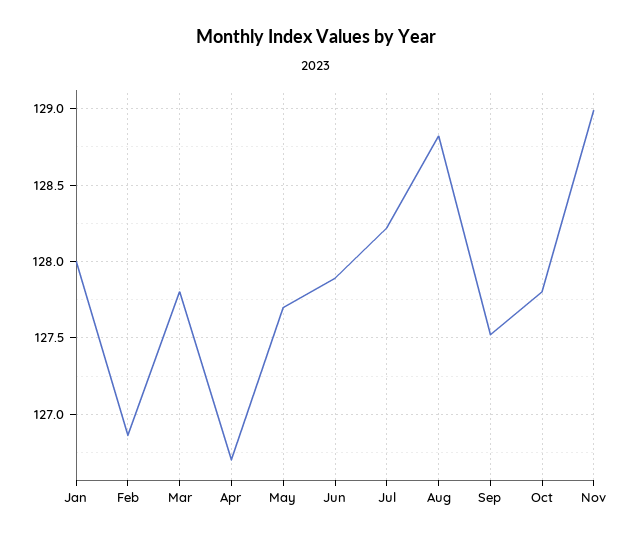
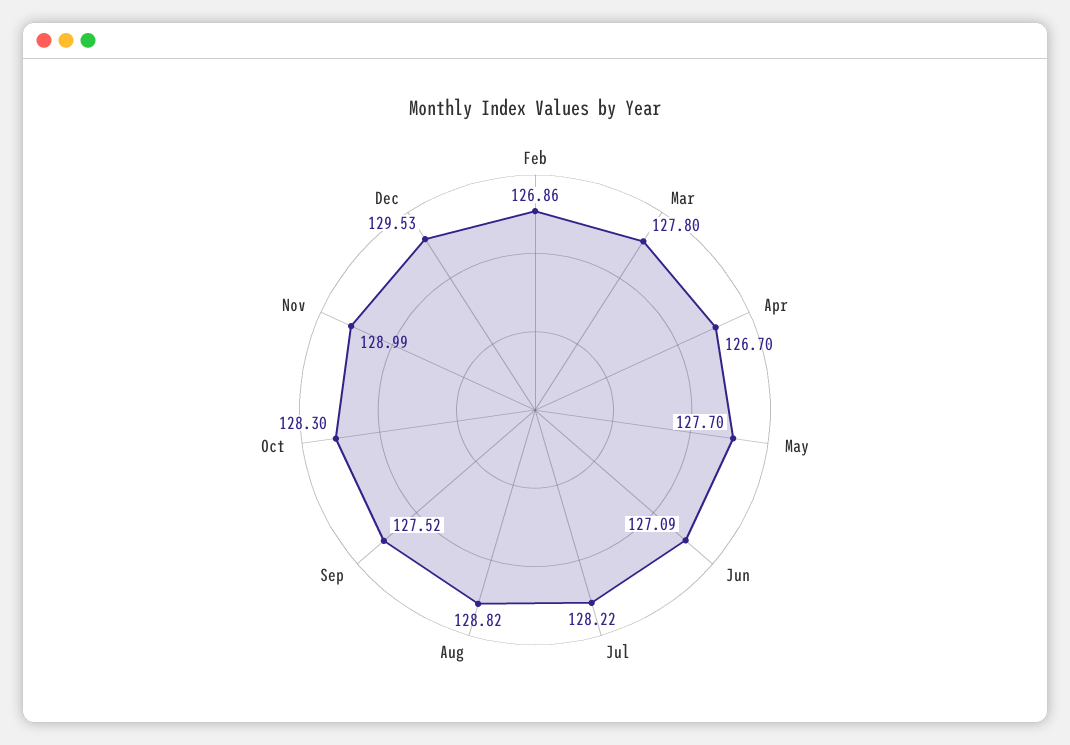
Jan: 128 -> none
Jun: 127.9 -> 127.09
Oct: 127.8 -> 128.3
Dec: none -> 129.53

